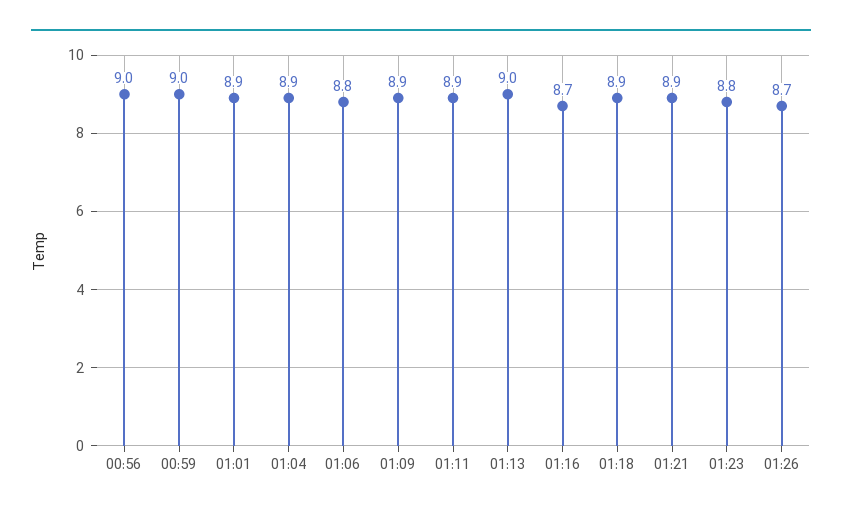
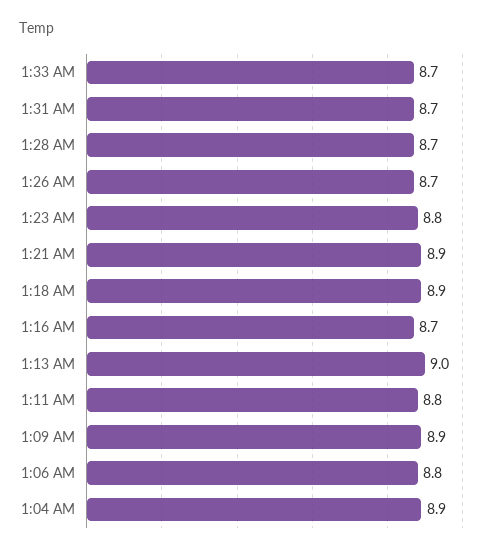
00:56: 9 -> none
00:59: 9 -> none
01:01: 8.9 -> none
01:11: 8.9 -> 8.8
1:33 AM: none -> 8.7
1:31 AM: none -> 8.7
1:28 AM: none -> 8.7

